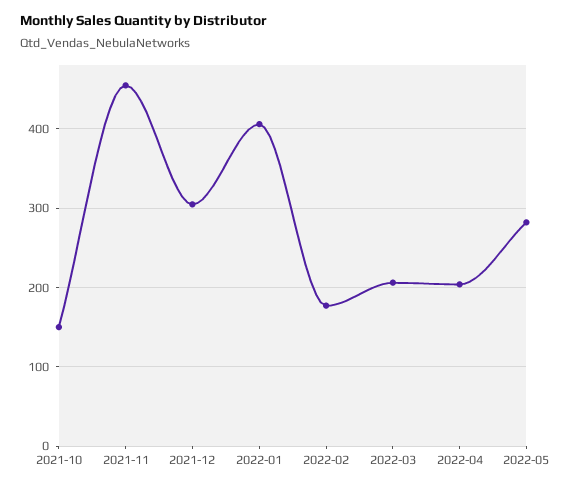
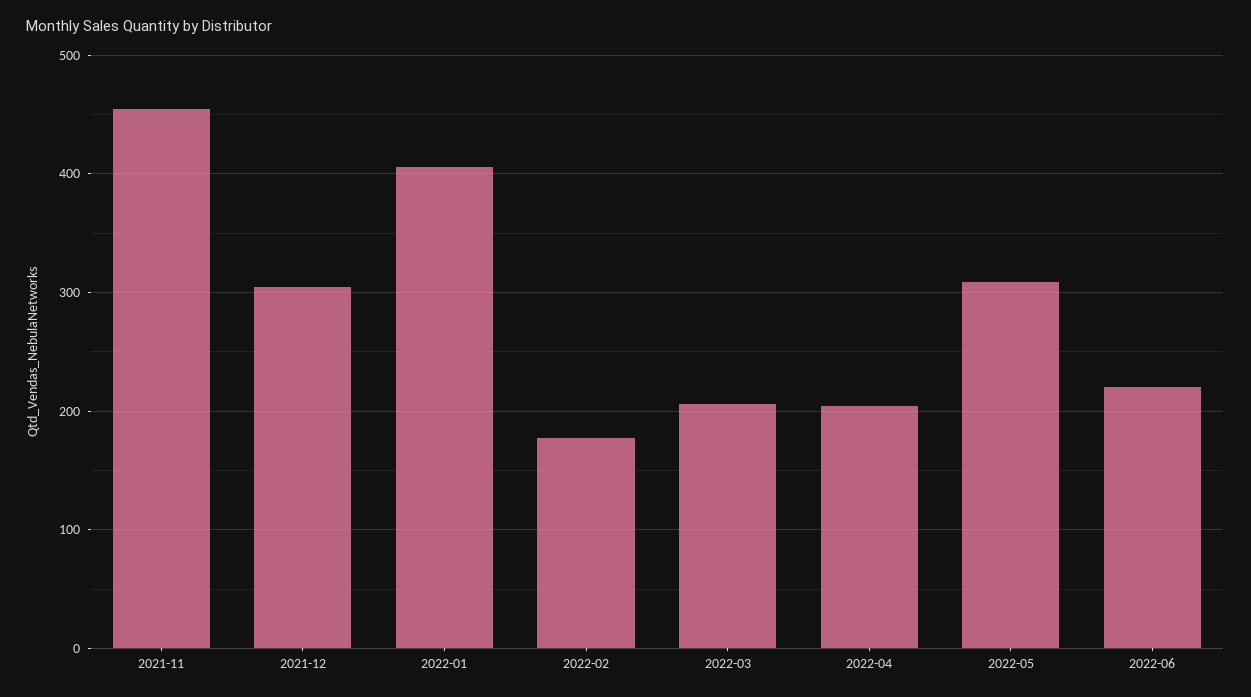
2021-10: 150 -> none
2022-05: 280 -> 310
2022-06: none -> 220

